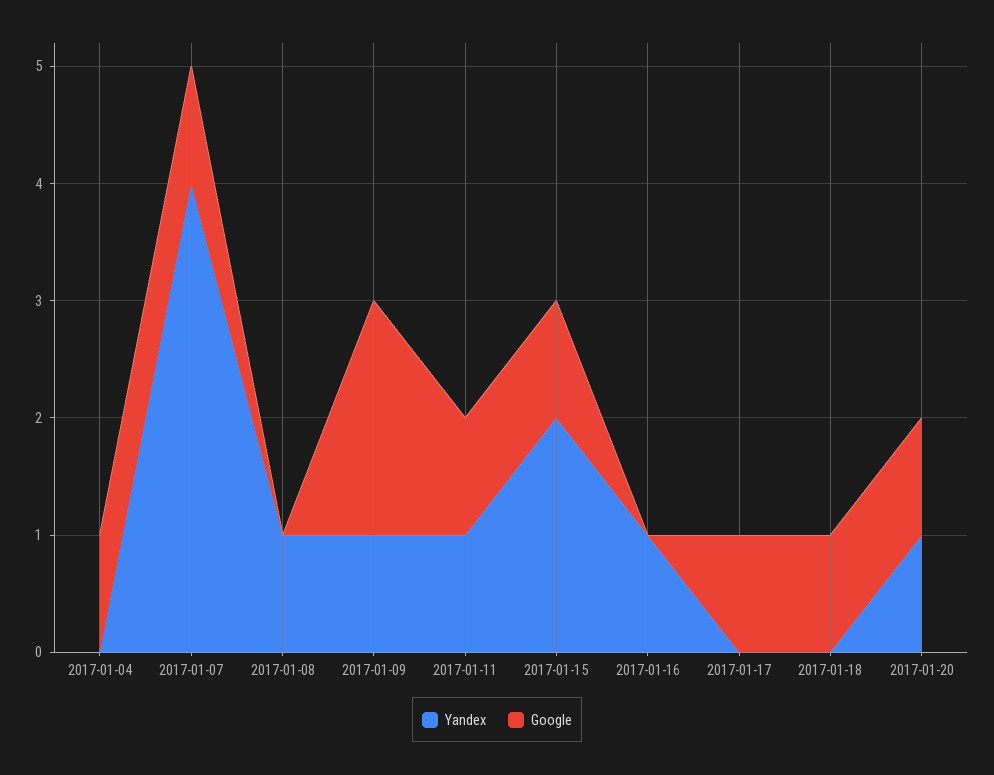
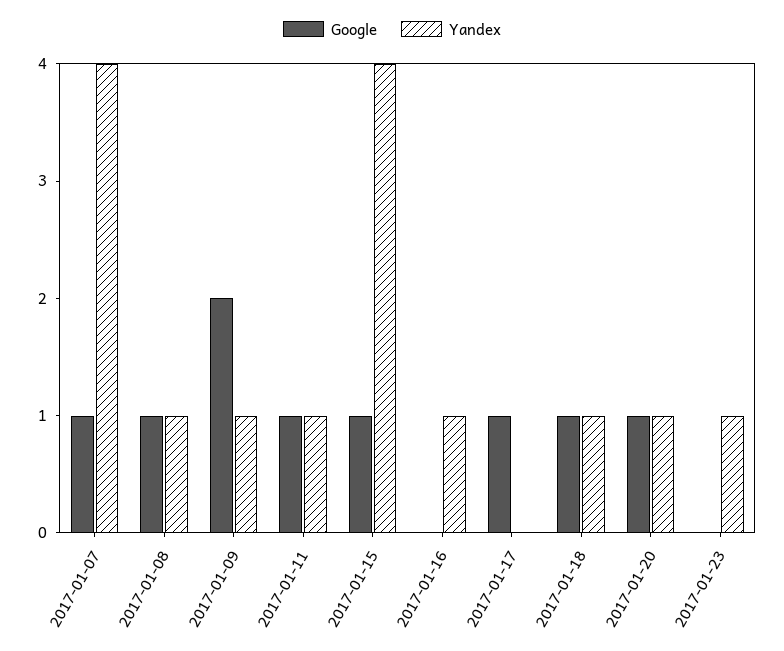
Yandex, 2017-01-04: 0 -> none
Google, 2017-01-04: 1 -> none
Google, 2017-01-08: 0 -> 1
Yandex, 2017-01-15: 2 -> 4
Yandex, 2017-01-18: 0 -> 1
Google, 2017-01-23: none -> 0
Yandex, 2017-01-23: none -> 1

